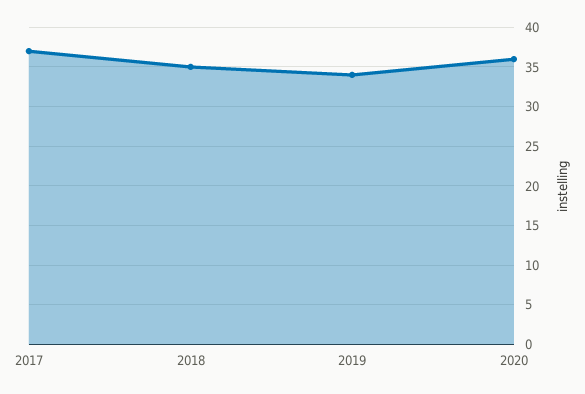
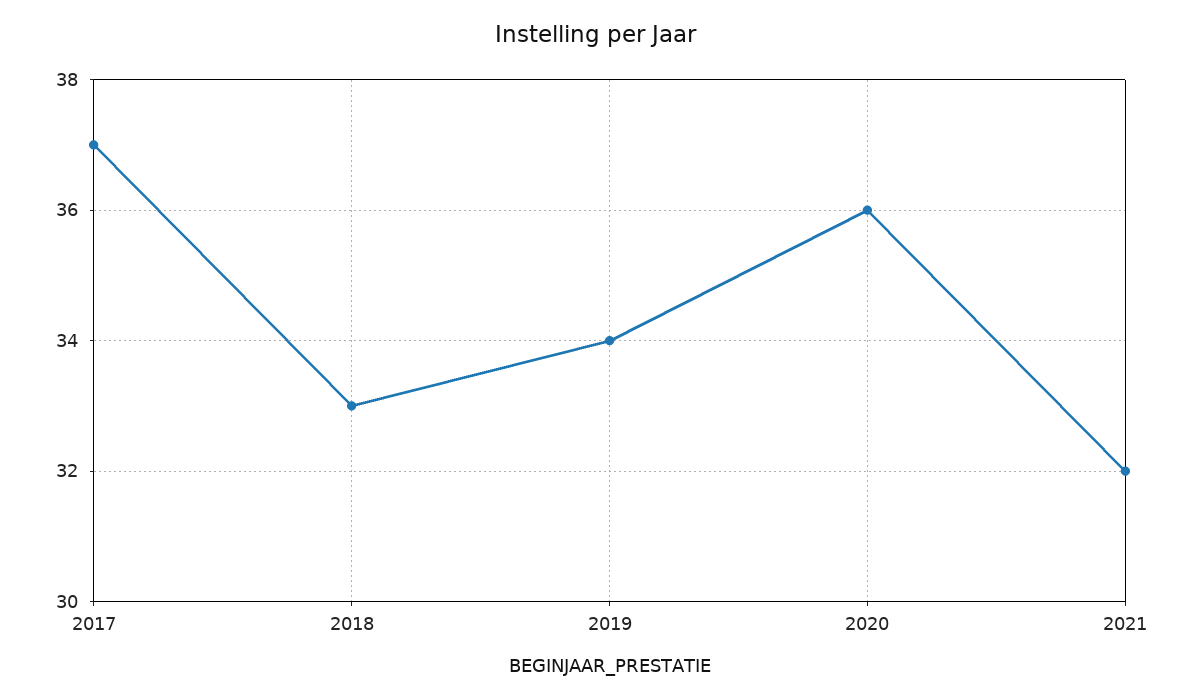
2018: 35 -> 33
2021: none -> 32

